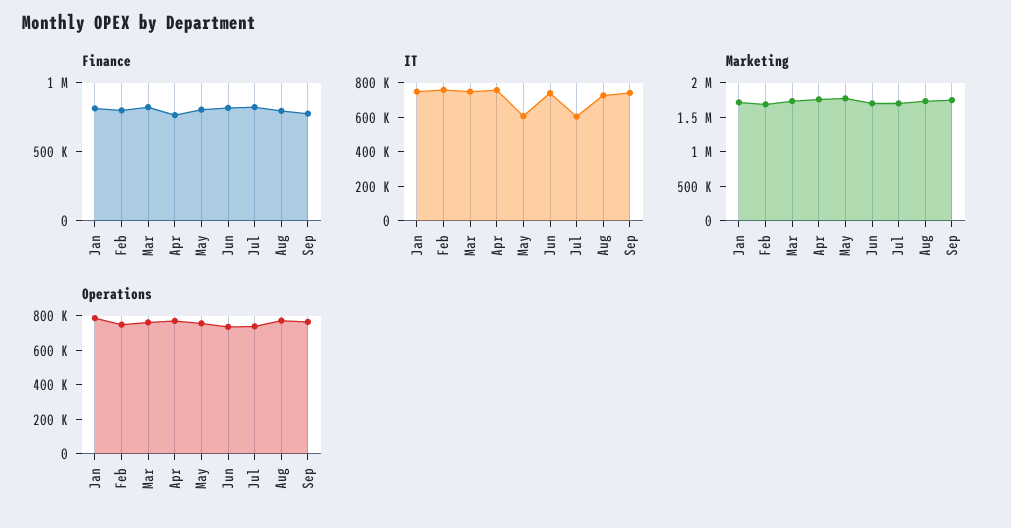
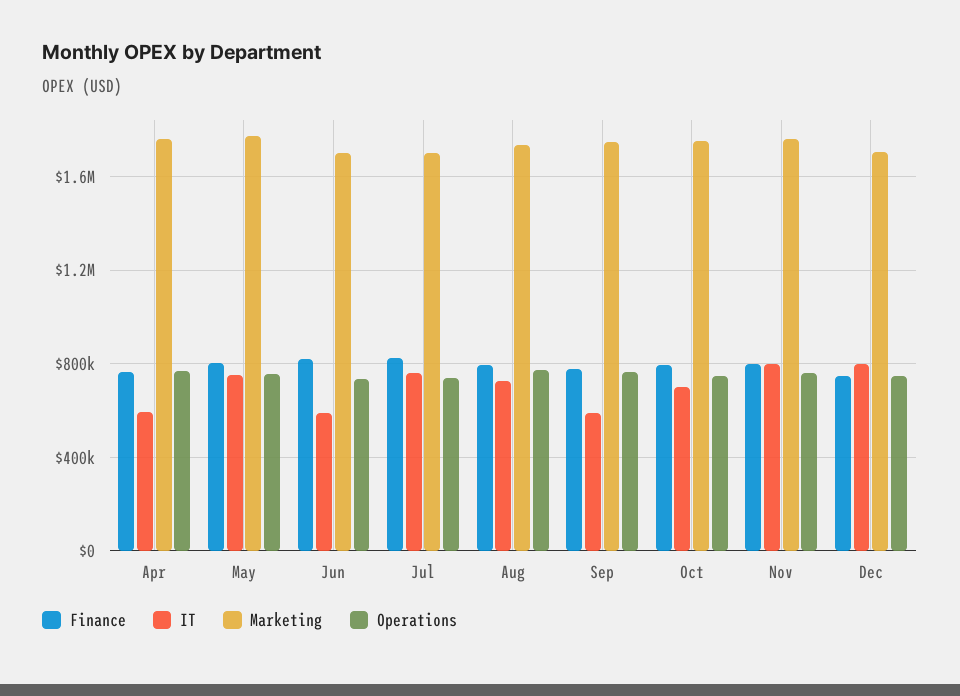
Finance, Jan: 800000 -> none
Finance, Feb: 800000 -> none
Finance, Mar: 800000 -> none
IT, Jan: 750000 -> none
IT, Feb: 750000 -> none
IT, Mar: 750000 -> none
IT, Apr: 750000 -> 600000
IT, May: 600000 -> 750000
IT, Jun: 750000 -> 600000
IT, Jul: 600000 -> 750000
IT, Sep: 750000 -> 600000
Marketing, Jan: 1750000 -> none
Marketing, Feb: 1750000 -> none
Marketing, Mar: 1750000 -> none
Operations, Jan: 800000 -> none
Operations, Feb: 750000 -> none
Operations, Mar: 750000 -> none
Finance, Oct: none -> 800000
IT, Oct: none -> 700000
Marketing, Oct: none -> 1750000
Operations, Oct: none -> 750000
Finance, Nov: none -> 800000
IT, Nov: none -> 800000
Marketing, Nov: none -> 1750000
Operations, Nov: none -> 750000
Finance, Dec: none -> 750000
IT, Dec: none -> 800000
Marketing, Dec: none -> 1700000
Operations, Dec: none -> 750000

